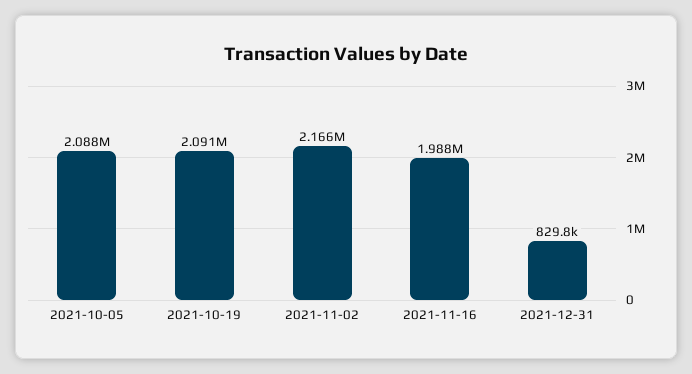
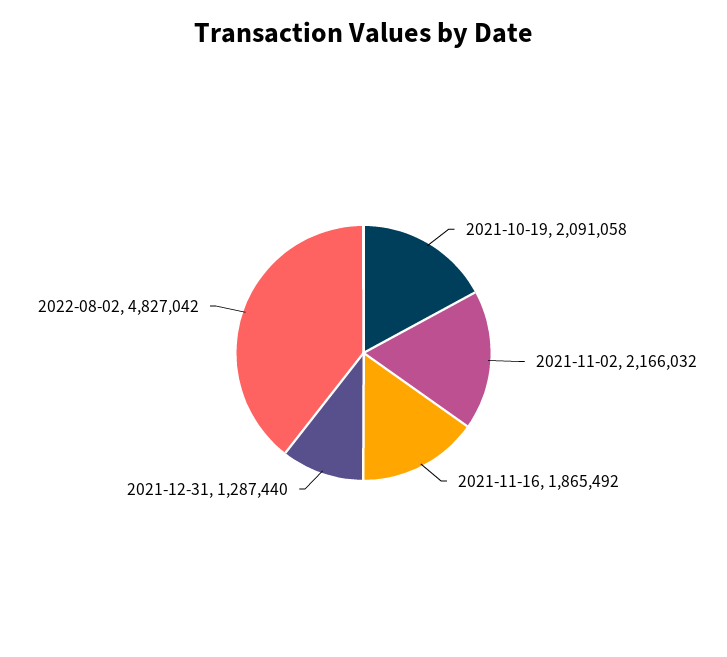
2021-10-05: 2088000 -> none
2021-11-16: 1988000 -> 1865492
2021-12-31: 829800 -> 1287440
2022-08-02: none -> 4827042

